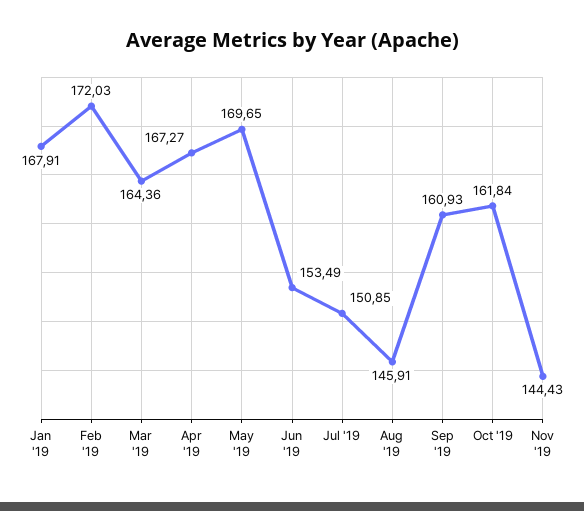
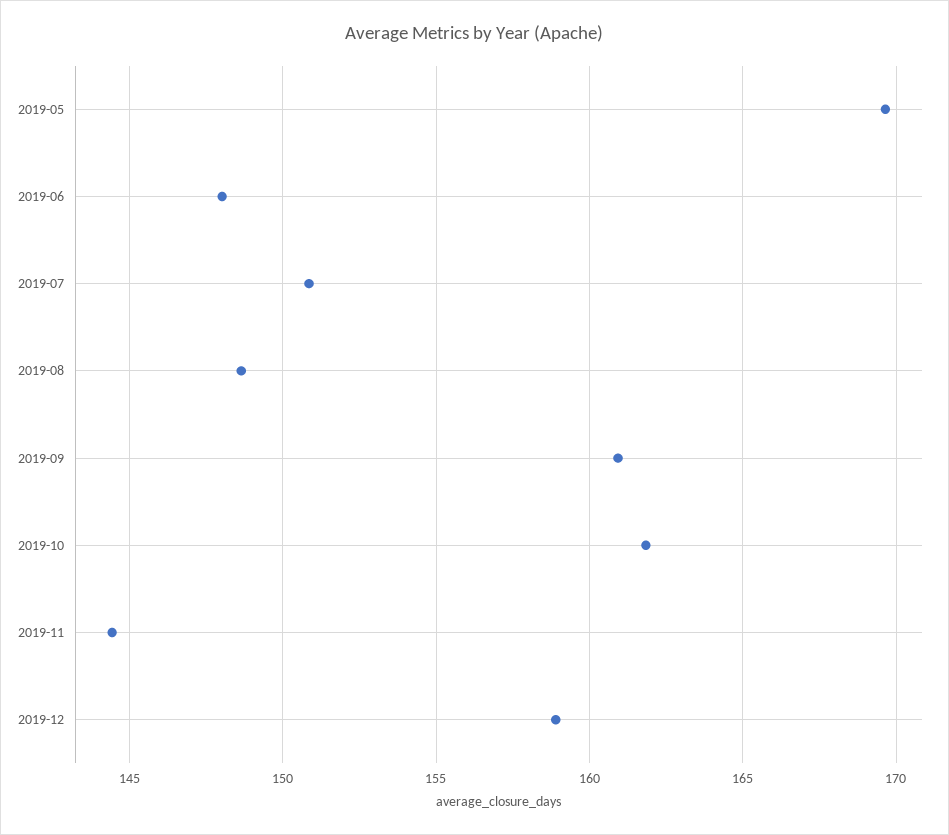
Jan '19: 167.91 -> none
Feb '19: 172.03 -> none
Mar '19: 164.36 -> none
Apr '19: 167.27 -> none
Jun '19: 153.49 -> 148
Aug '19: 145.91 -> 148.5
2019-12: none -> 159

